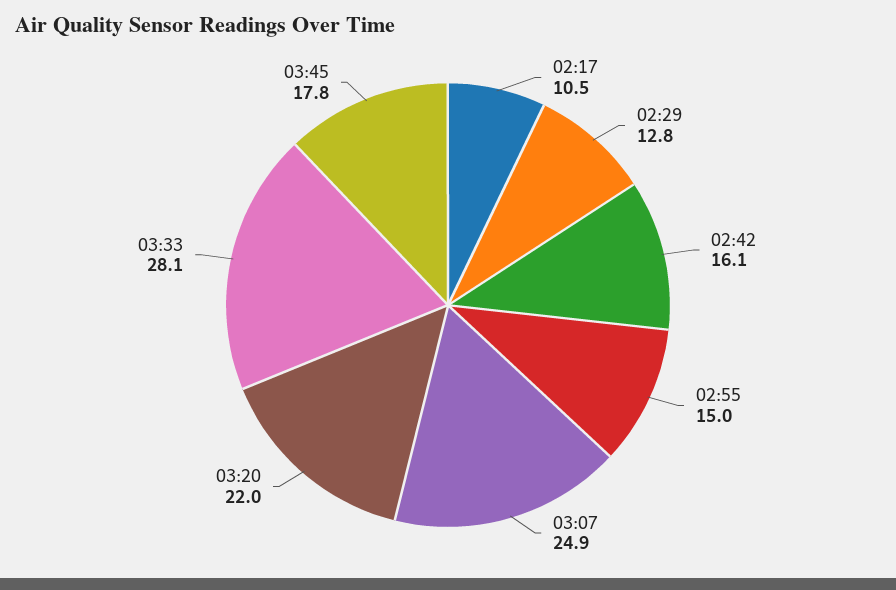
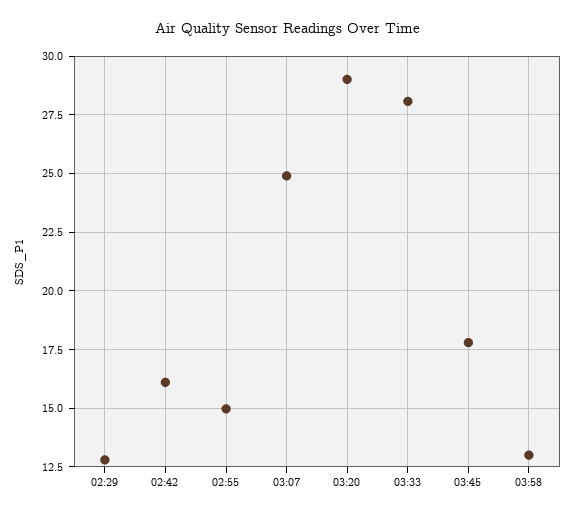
02:17: 10.5 -> none
03:20: 22 -> 29
03:58: none -> 13

